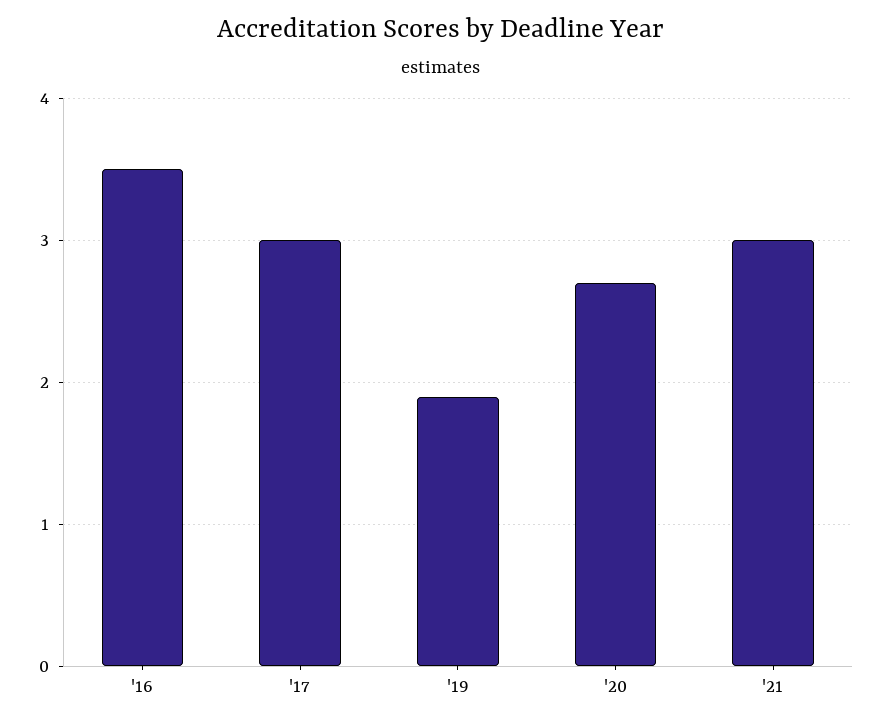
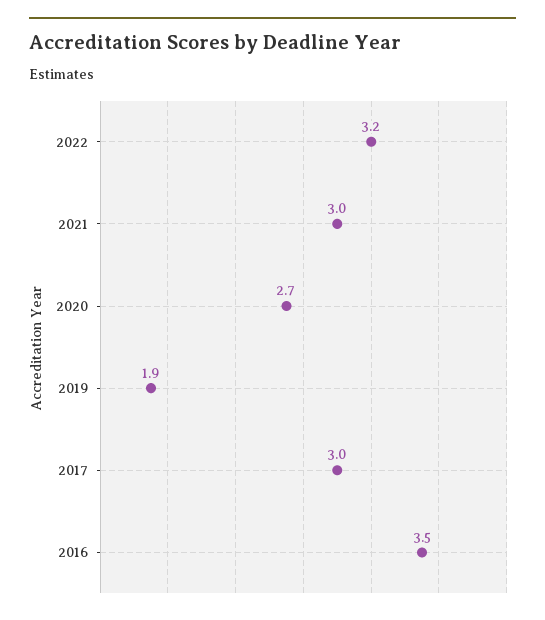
2022: none -> 3.2

